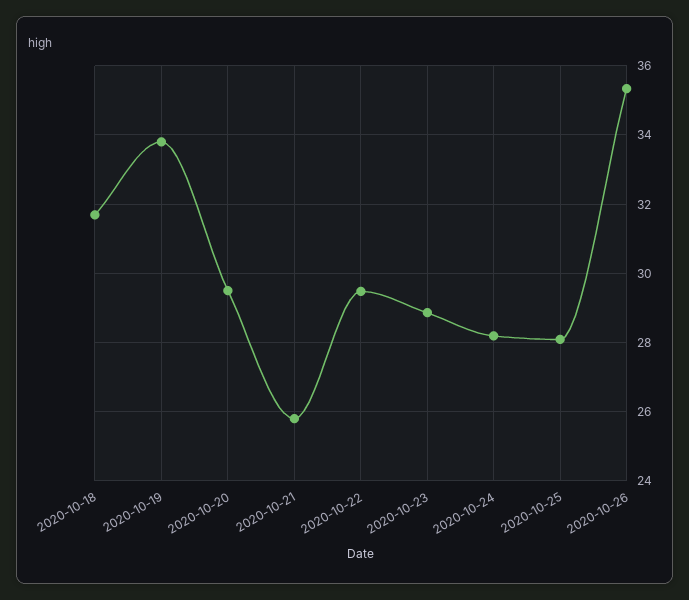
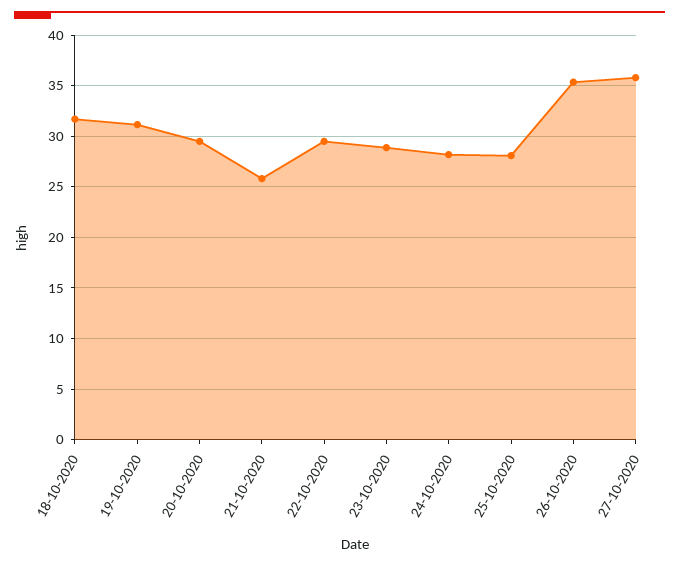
2020-10-19: 33.8 -> 31
27-10-2020: none -> 36

